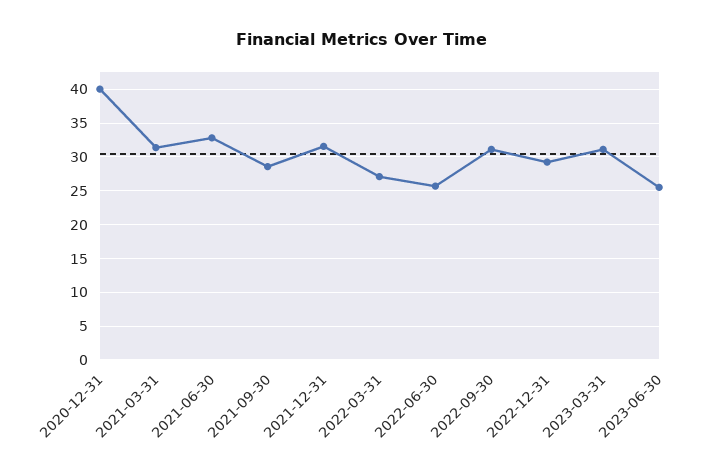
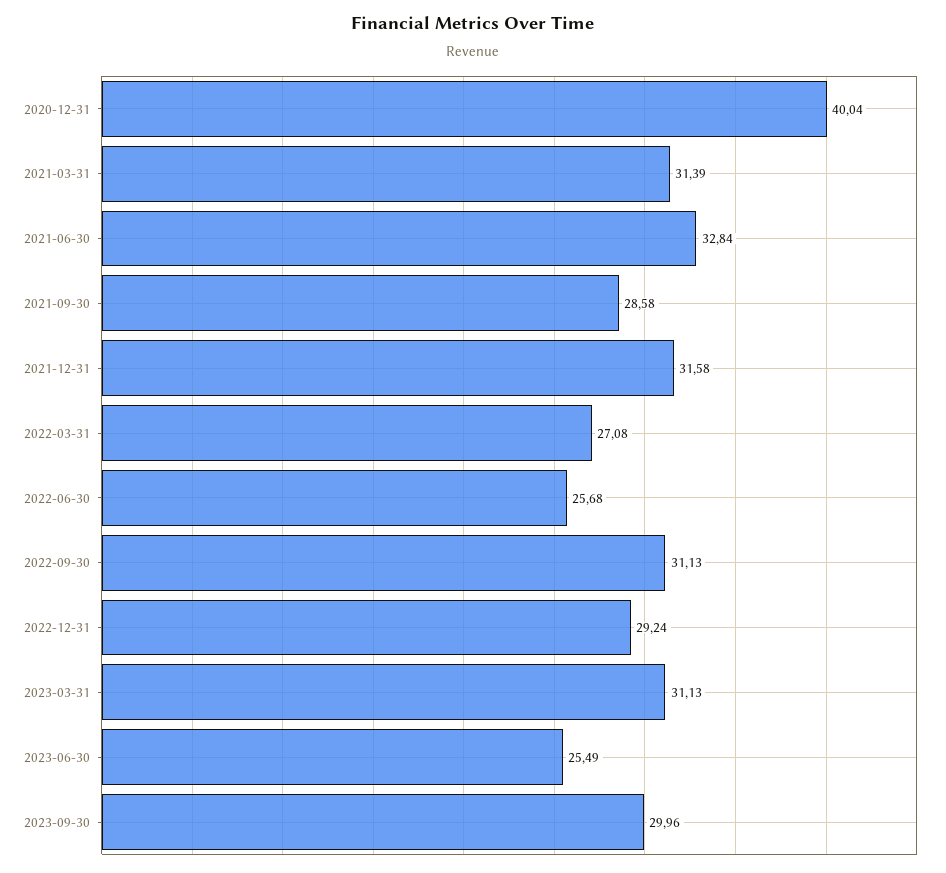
2023-09-30: none -> 29.96

